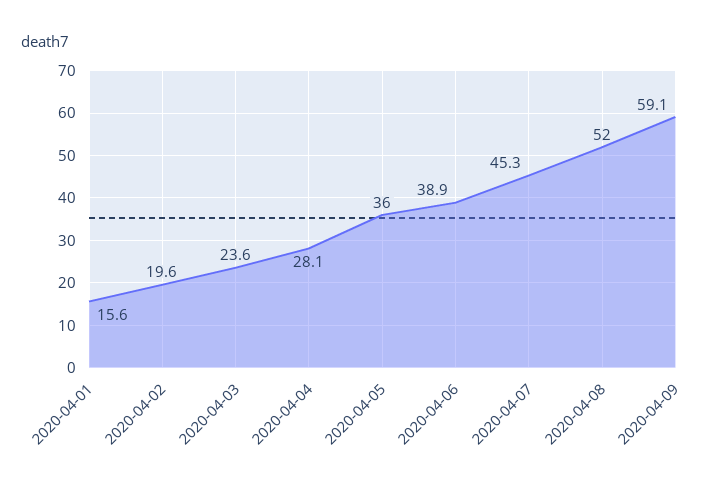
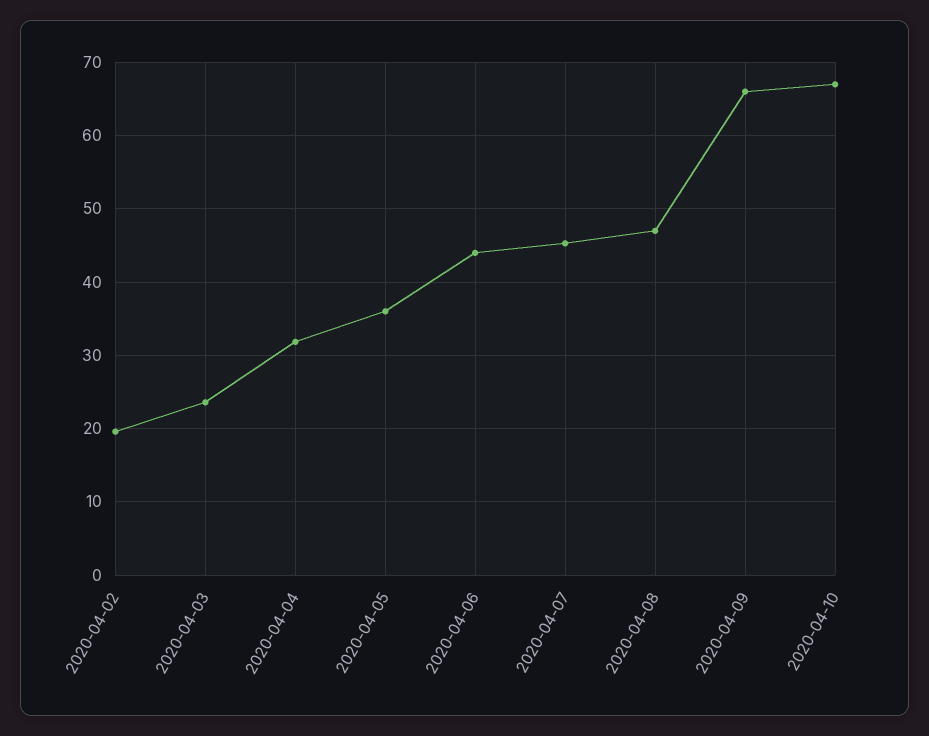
2020-04-01: 15.6 -> none
2020-04-04: 28.1 -> 32
2020-04-06: 38.9 -> 44
2020-04-08: 52 -> 47
2020-04-09: 59.1 -> 66
2020-04-10: none -> 67

